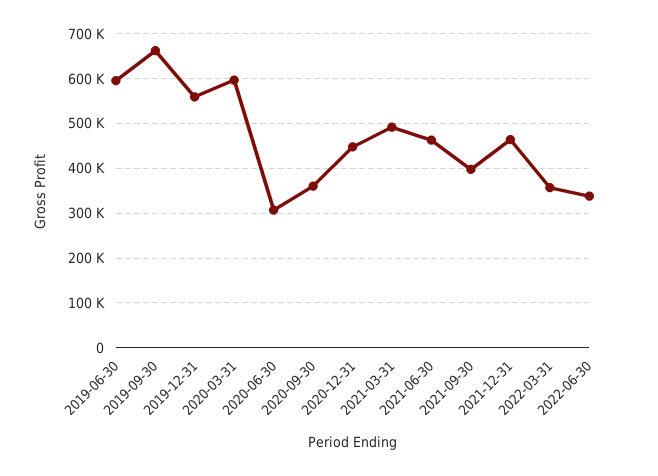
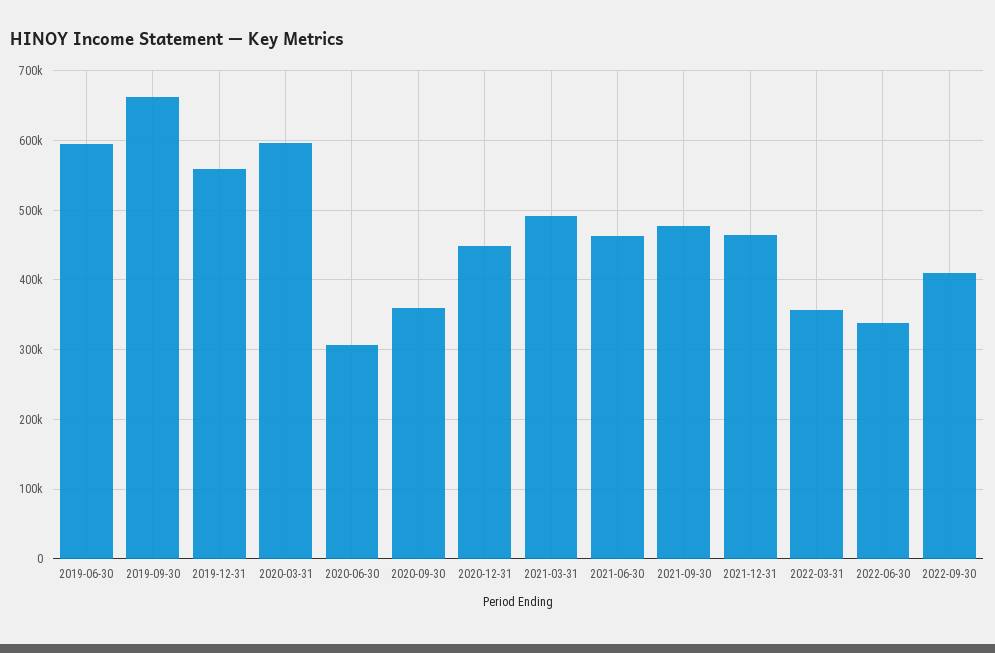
2021-09-30: 400000 -> 480000
2022-09-30: none -> 410000

